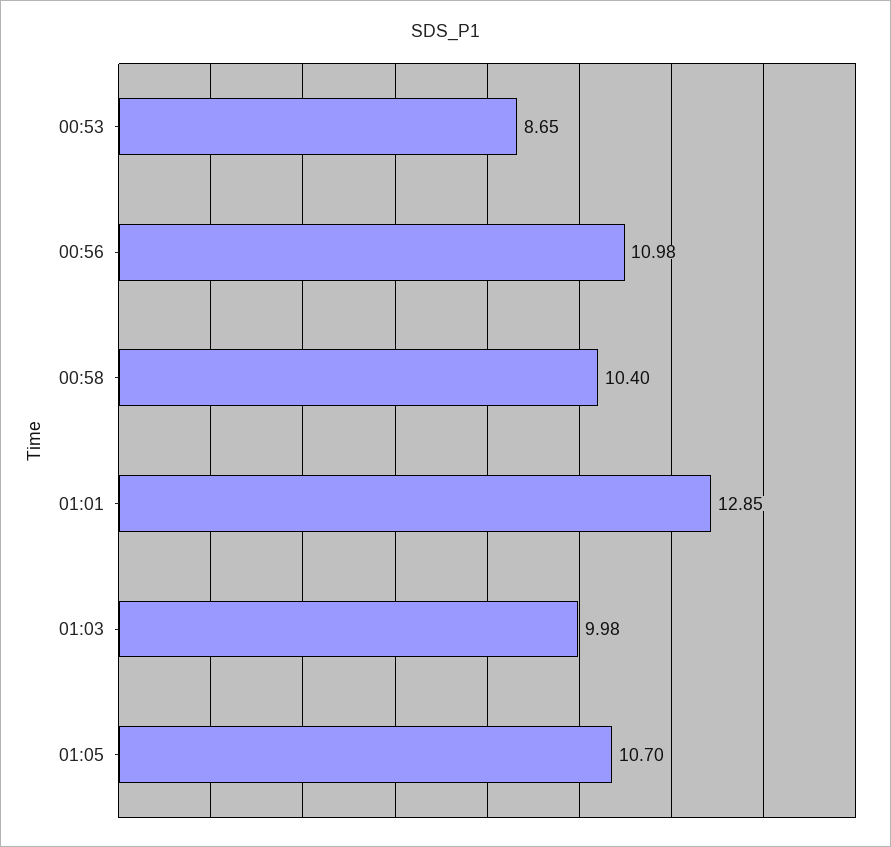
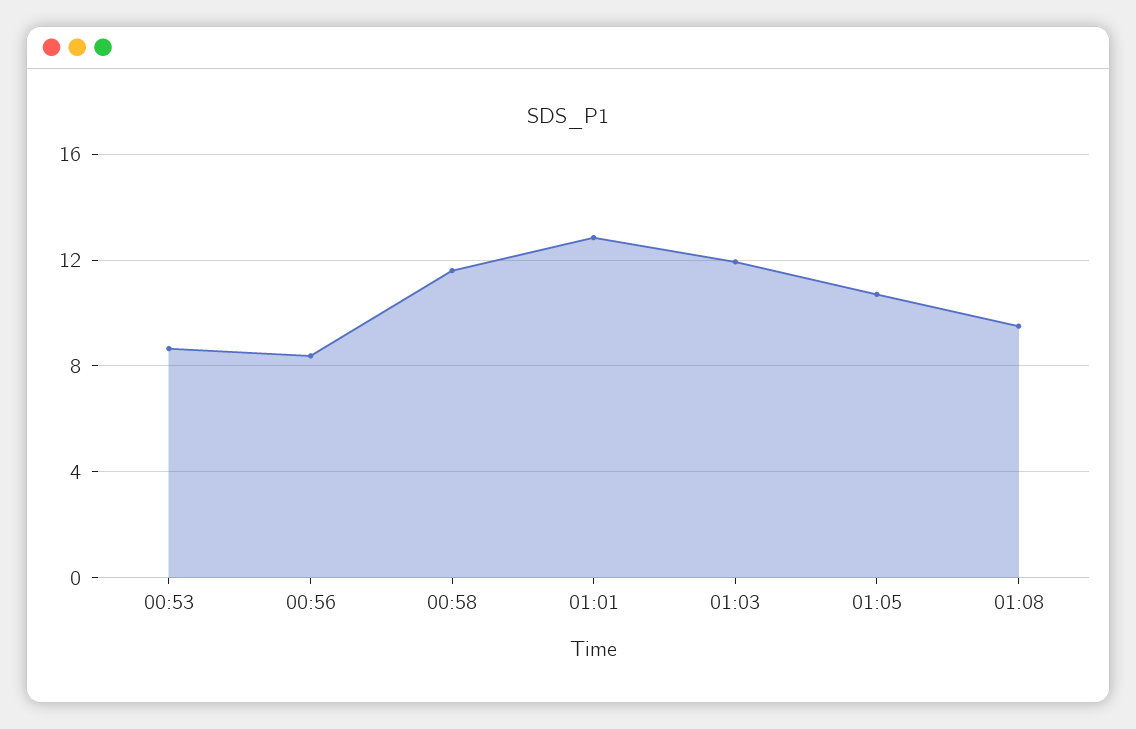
00:56: 10.98 -> 8.5
00:58: 10.4 -> 11.5
01:03: 9.98 -> 12
01:08: none -> 9.5

